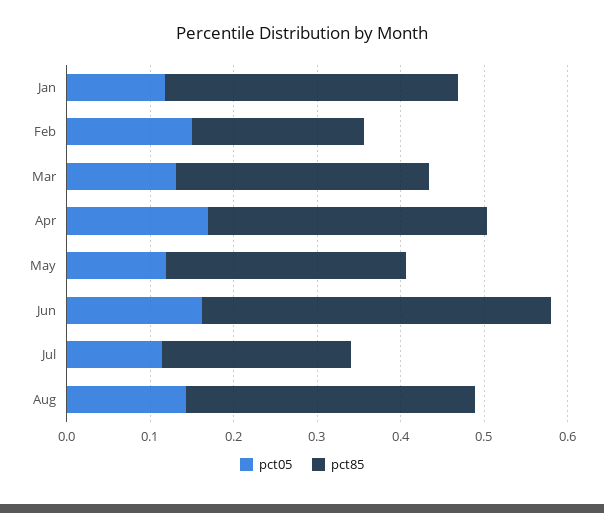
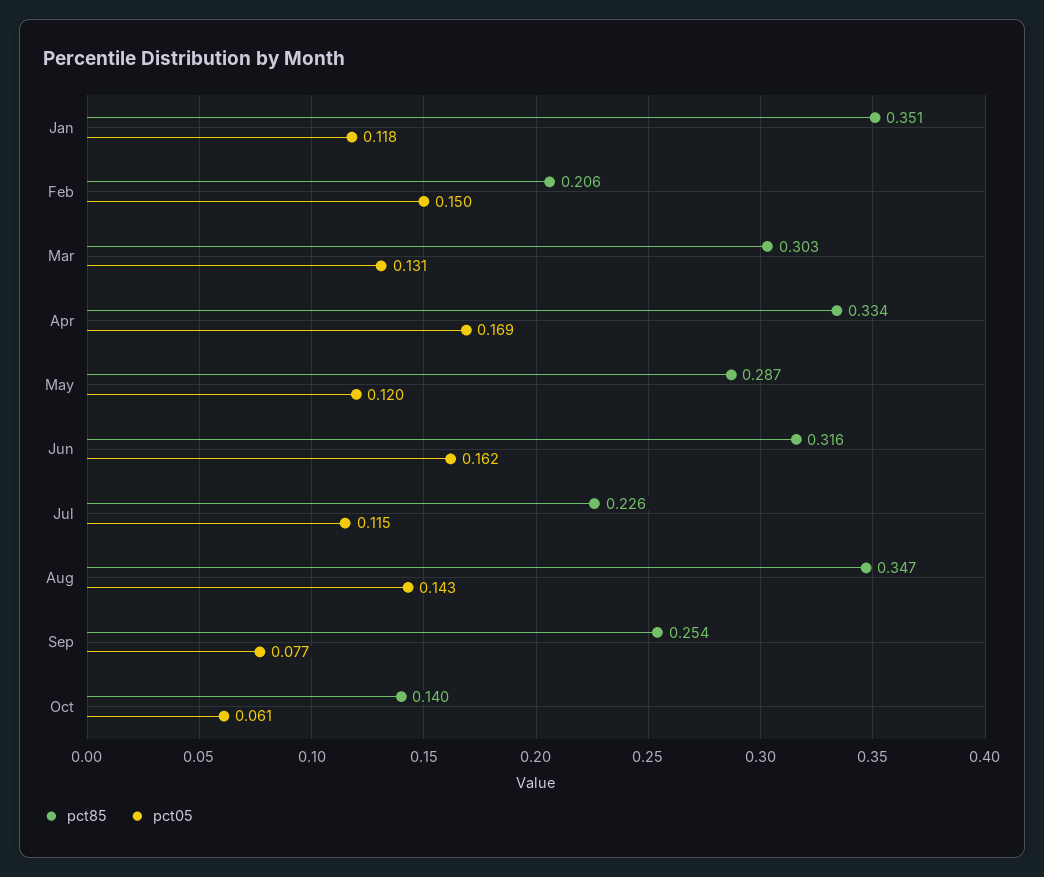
pct85, Jun: 0.42 -> 0.316
pct85, Sep: none -> 0.254
pct05, Sep: none -> 0.077
pct85, Oct: none -> 0.14
pct05, Oct: none -> 0.061

